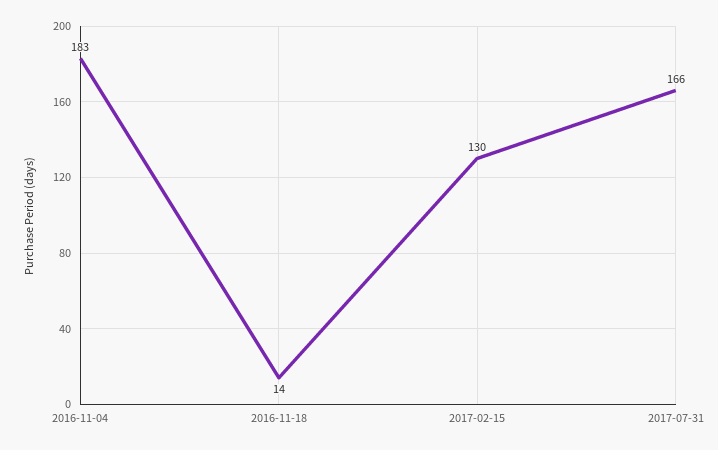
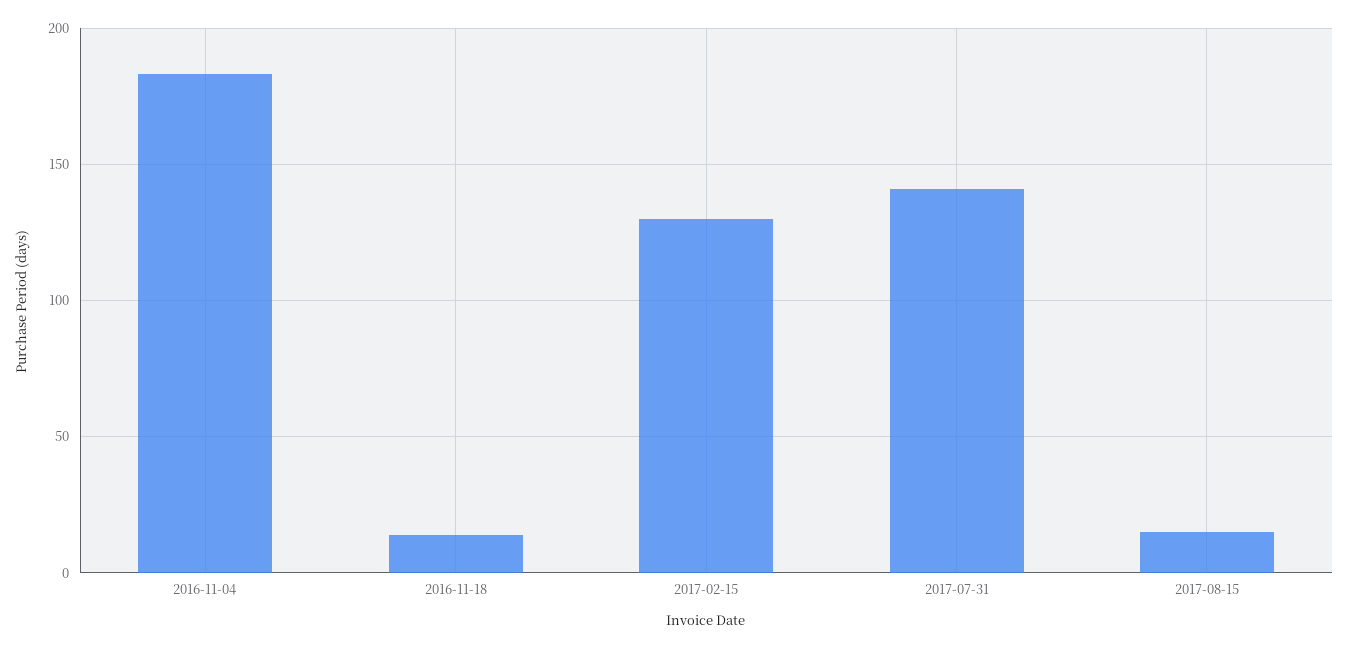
2017-07-31: 166 -> 140
2017-08-15: none -> 15

